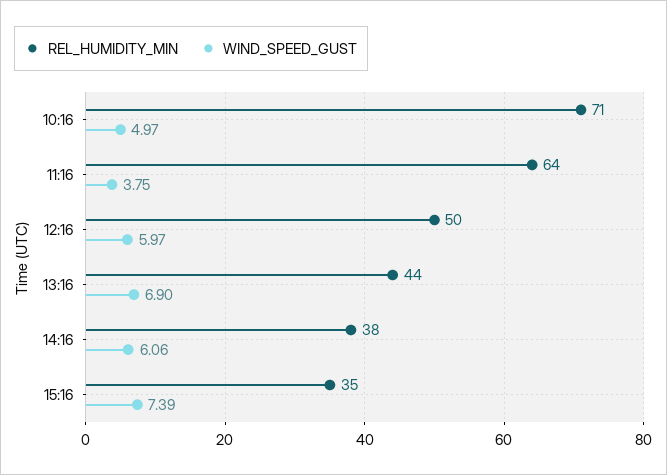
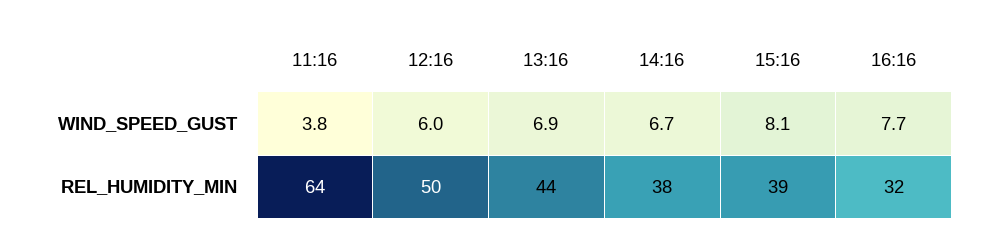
REL_HUMIDITY_MIN, 10:16: 71 -> none
WIND_SPEED_GUST, 10:16: 4.97 -> none
WIND_SPEED_GUST, 14:16: 6.06 -> 6.7
REL_HUMIDITY_MIN, 15:16: 35 -> 39
WIND_SPEED_GUST, 15:16: 7.39 -> 8.1
WIND_SPEED_GUST, 16:16: none -> 7.7
REL_HUMIDITY_MIN, 16:16: none -> 32

